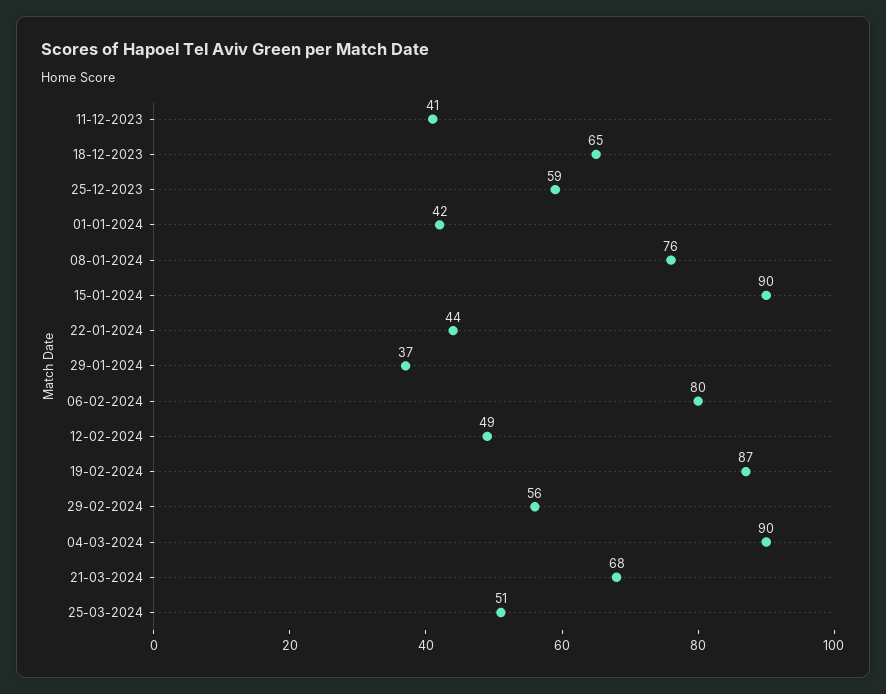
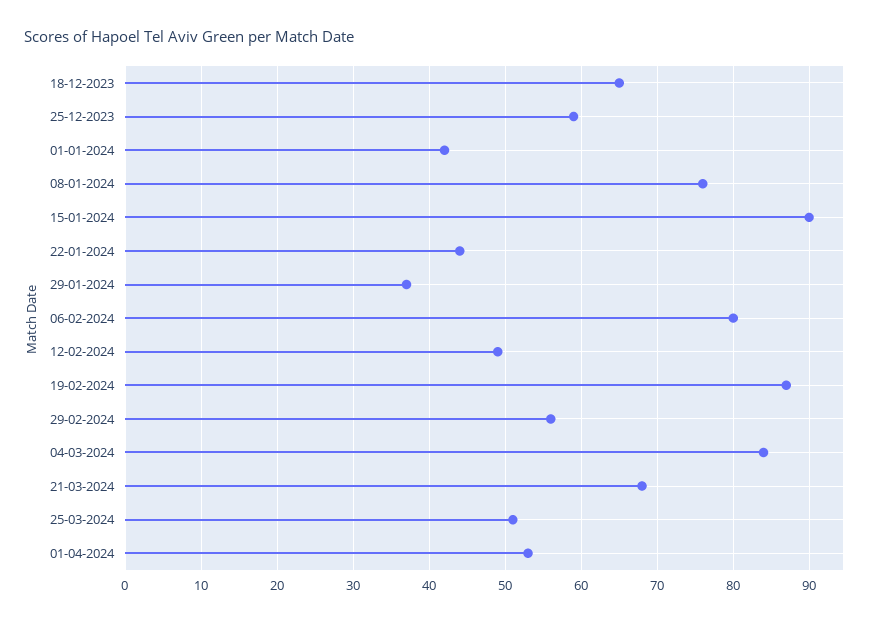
11-12-2023: 41 -> none
04-03-2024: 90 -> 84
01-04-2024: none -> 53

